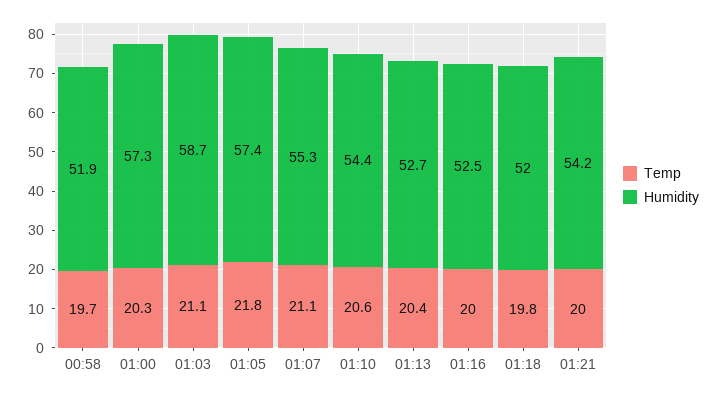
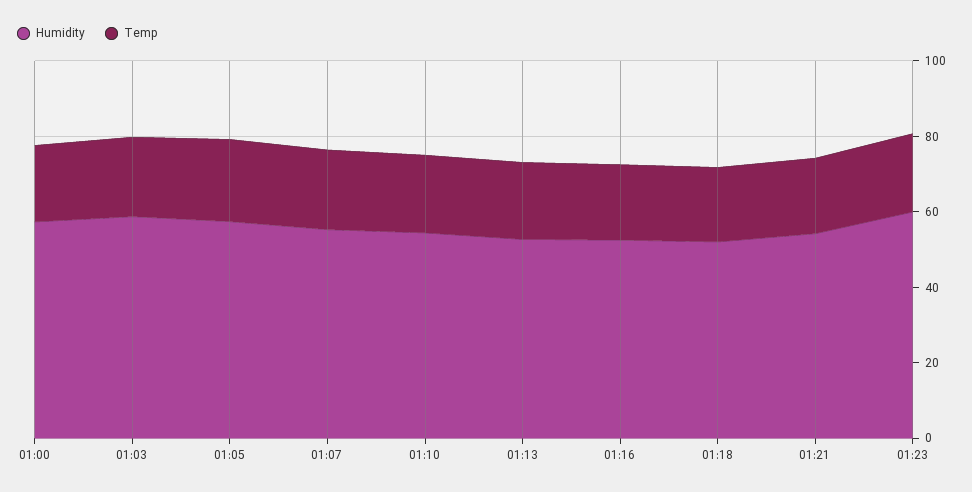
Temp, 00:58: 19.7 -> none
Humidity, 00:58: 51.9 -> none
Humidity, 01:23: none -> 60
Temp, 01:23: none -> 20

